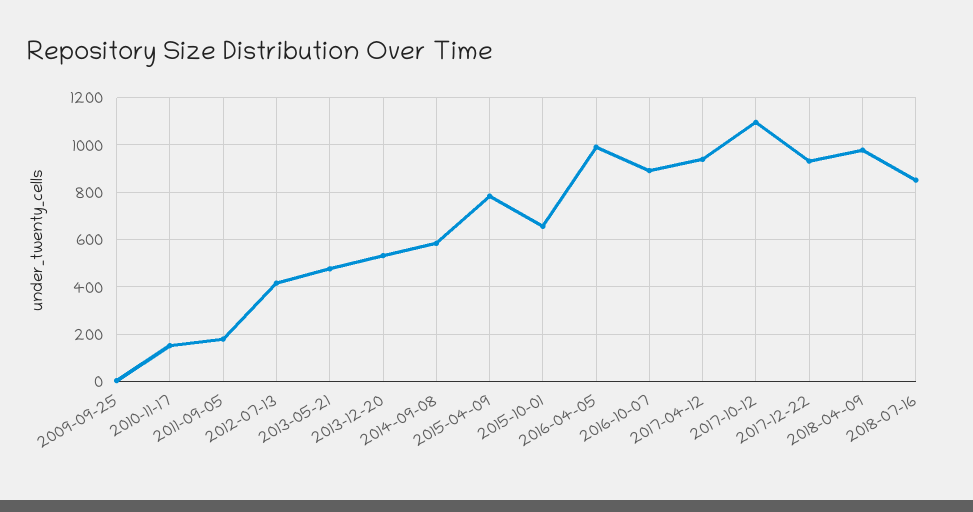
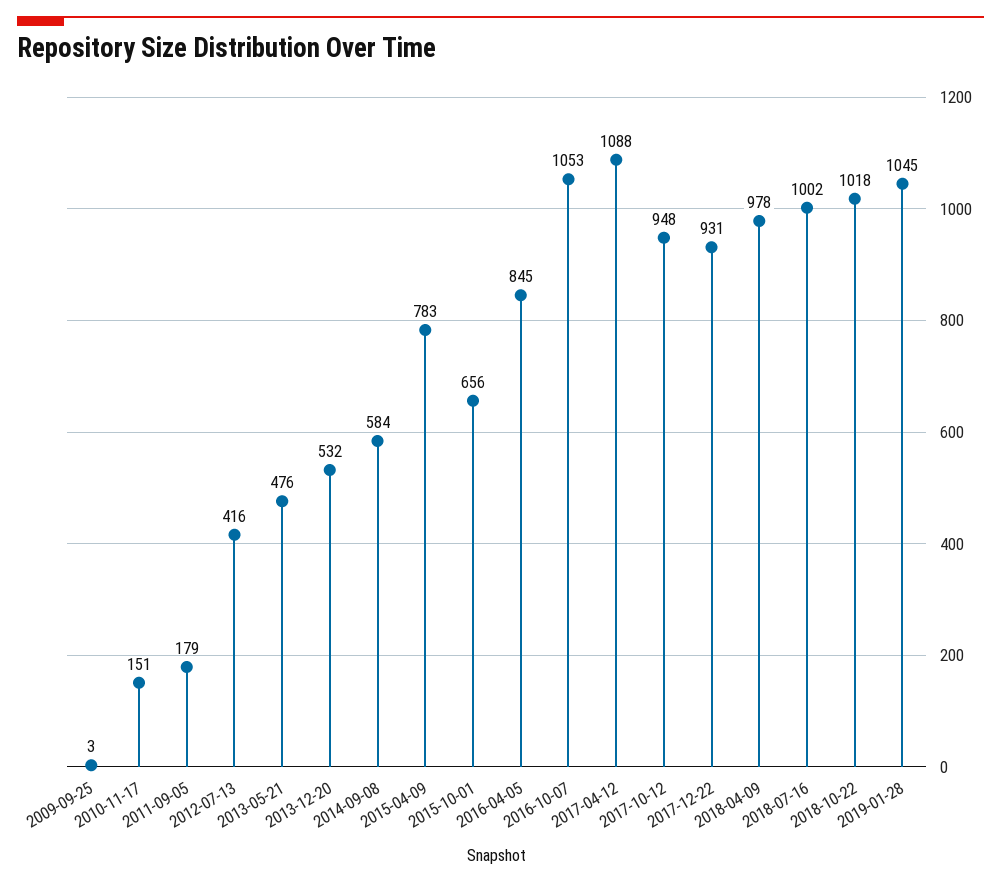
2016-04-05: 1000 -> 845
2016-10-07: 900 -> 1053
2017-04-12: 950 -> 1088
2017-10-12: 1100 -> 948
2018-07-16: 850 -> 1002
2018-10-22: none -> 1018
2019-01-28: none -> 1045

